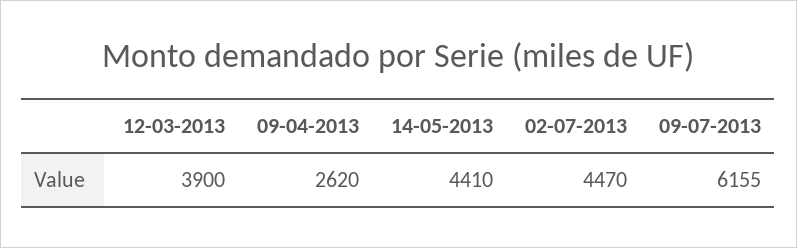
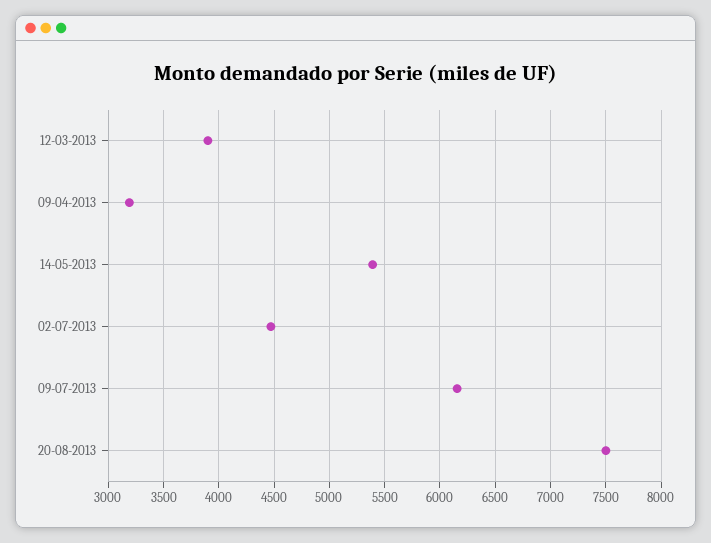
09-04-2013: 2620 -> 3200
14-05-2013: 4410 -> 5400
20-08-2013: none -> 7500

